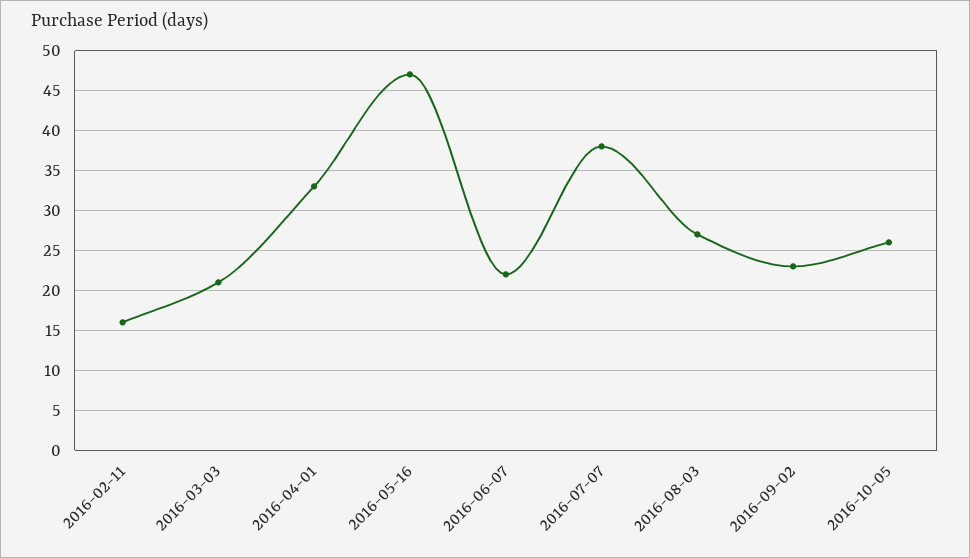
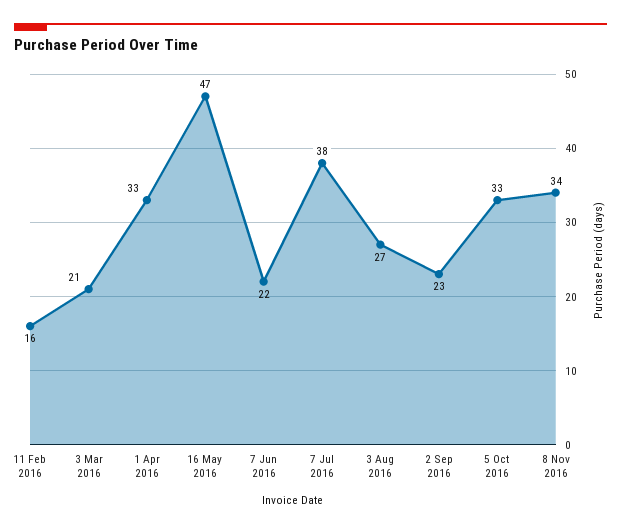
2016-10-05: 26 -> 33
8 Nov 2016: none -> 34

